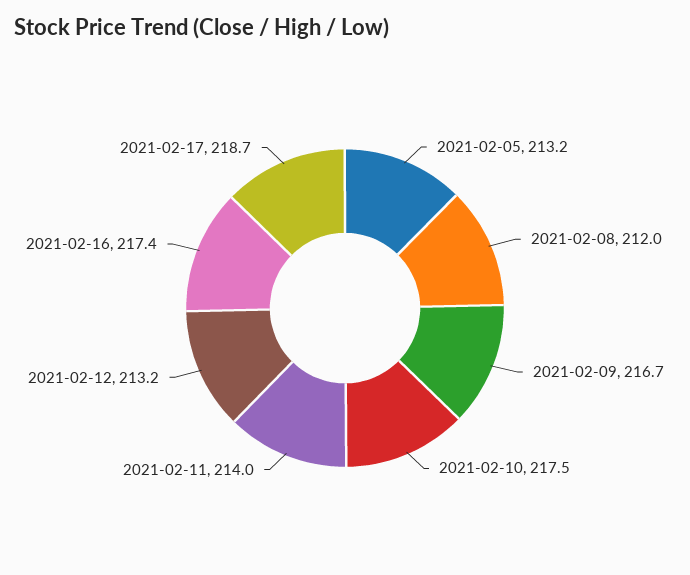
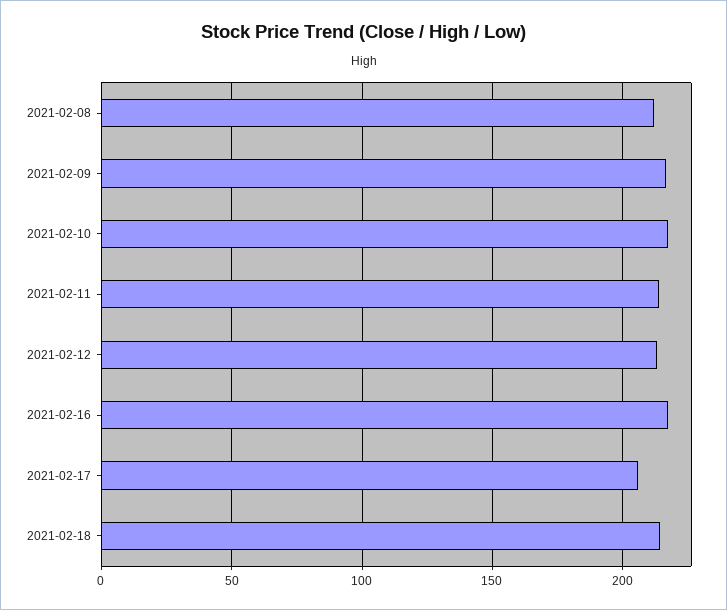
2021-02-05: 213.2 -> none
2021-02-17: 218.7 -> 205
2021-02-18: none -> 215

